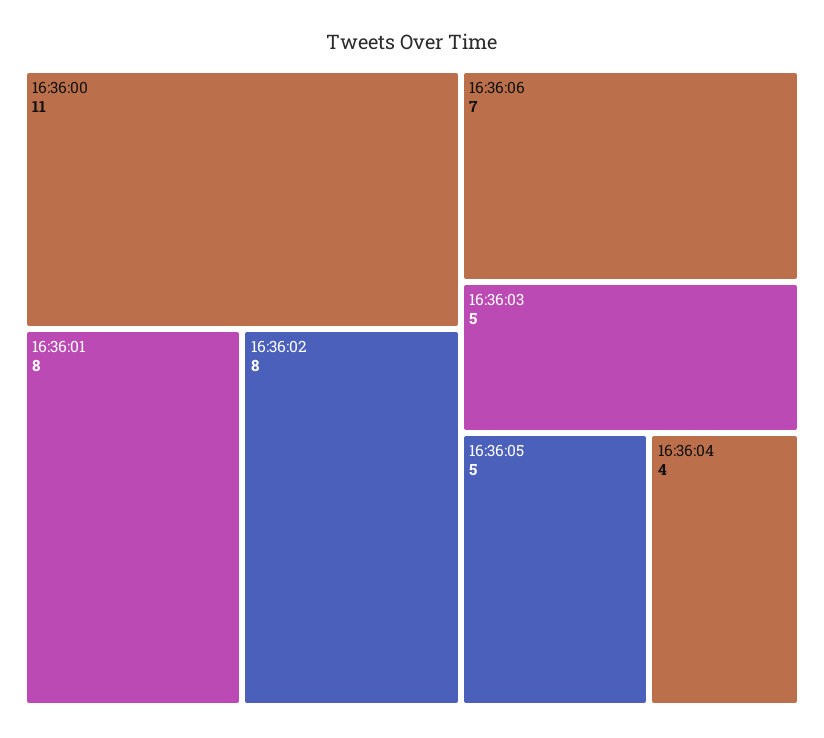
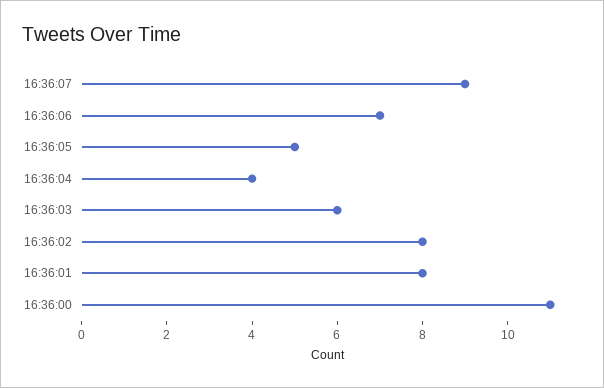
16:36:03: 5 -> 6
16:36:07: none -> 9

